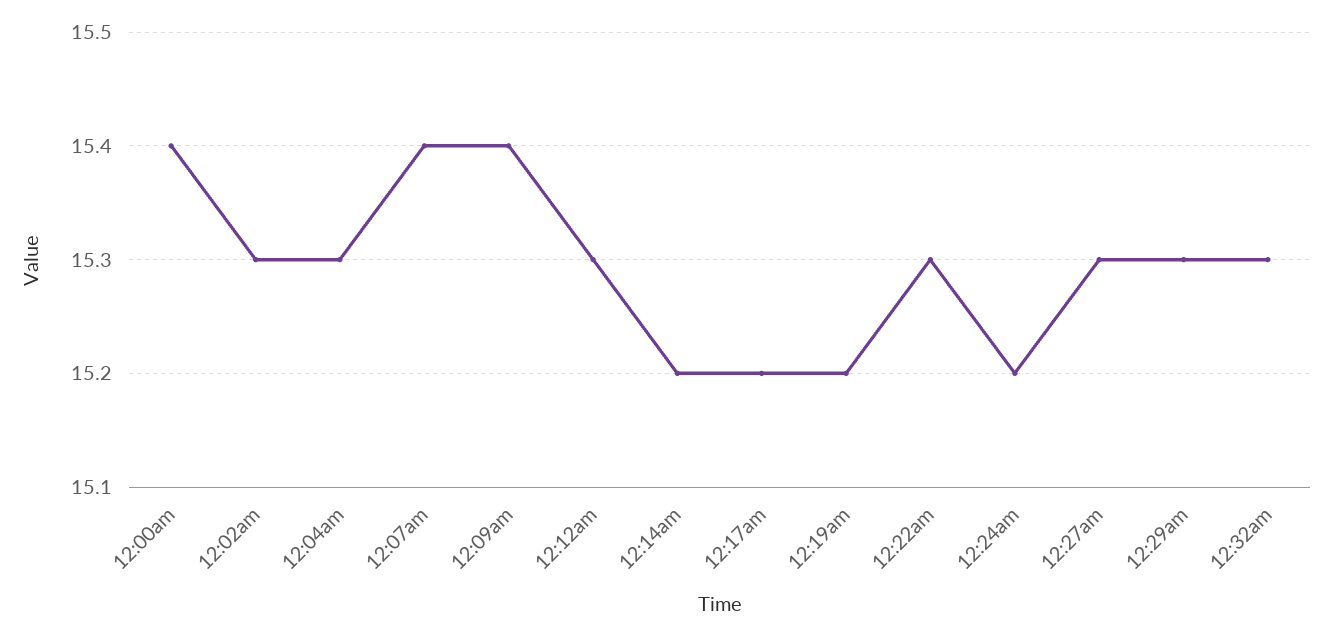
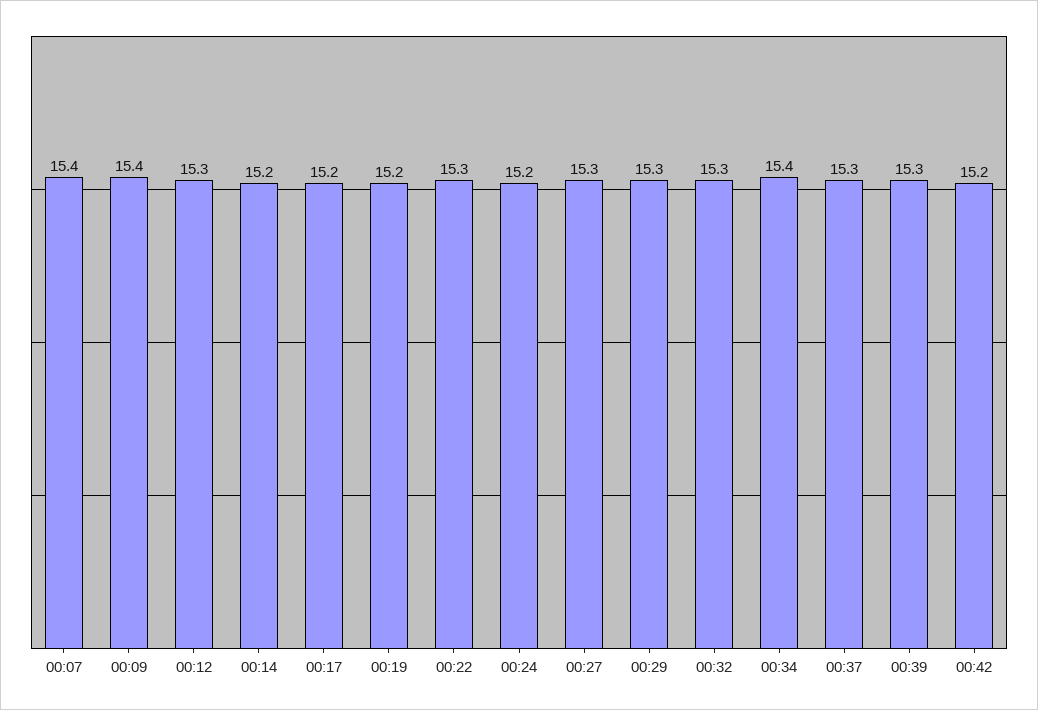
12:00am: 15.4 -> none
12:02am: 15.3 -> none
12:04am: 15.3 -> none
00:34: none -> 15.4
00:37: none -> 15.3
00:39: none -> 15.3
00:42: none -> 15.2

